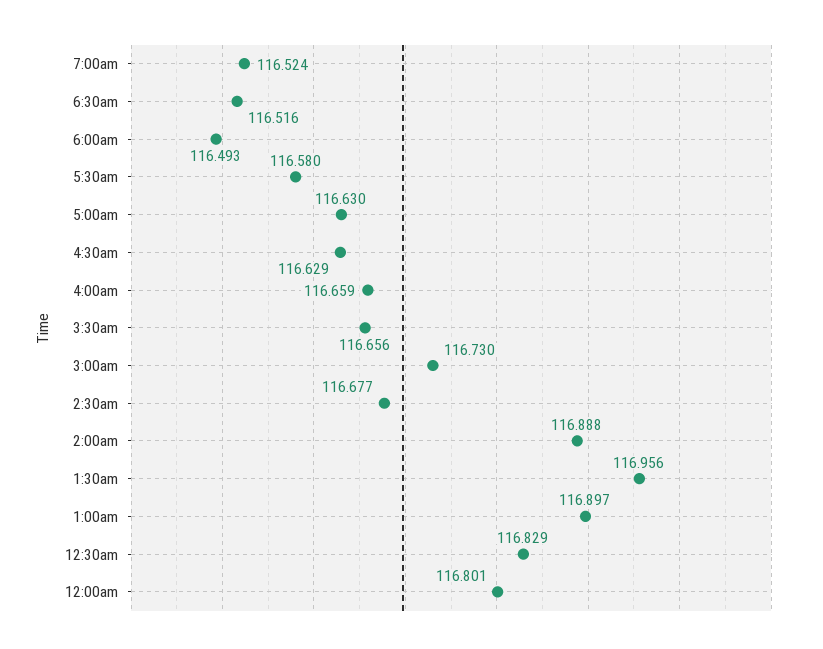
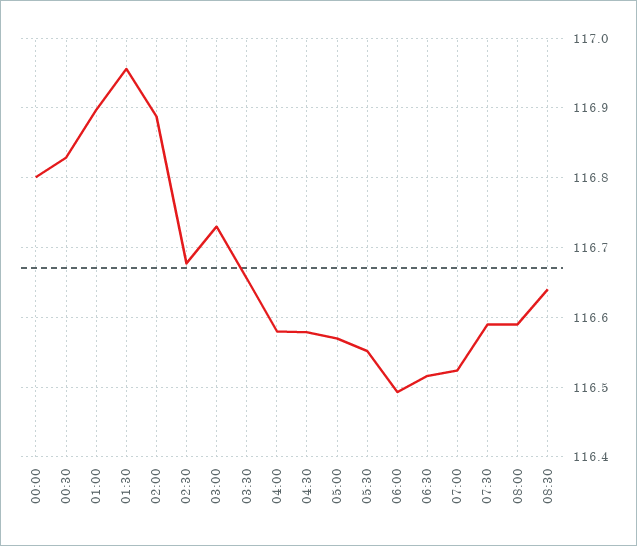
5:30am: 116.58 -> 116.55
5:00am: 116.63 -> 116.57
4:30am: 116.629 -> 116.58
4:00am: 116.659 -> 116.58
07:30: none -> 116.59
08:00: none -> 116.59
08:30: none -> 116.64

